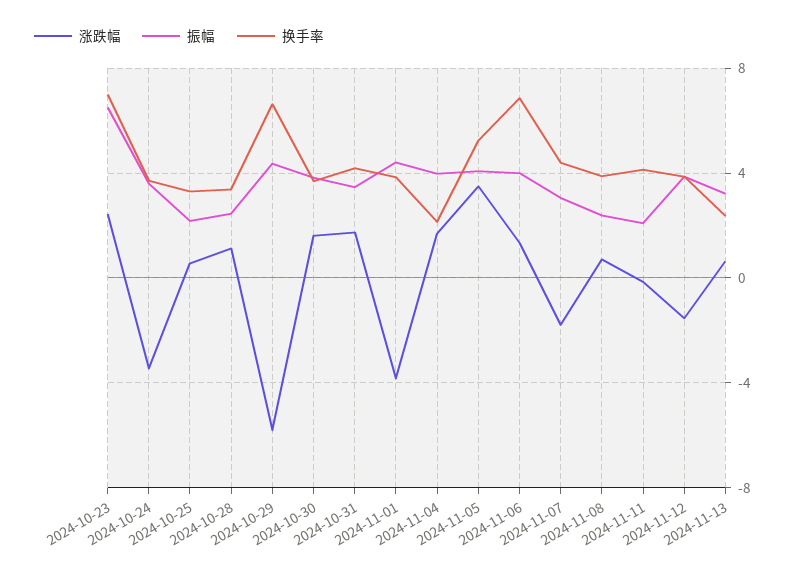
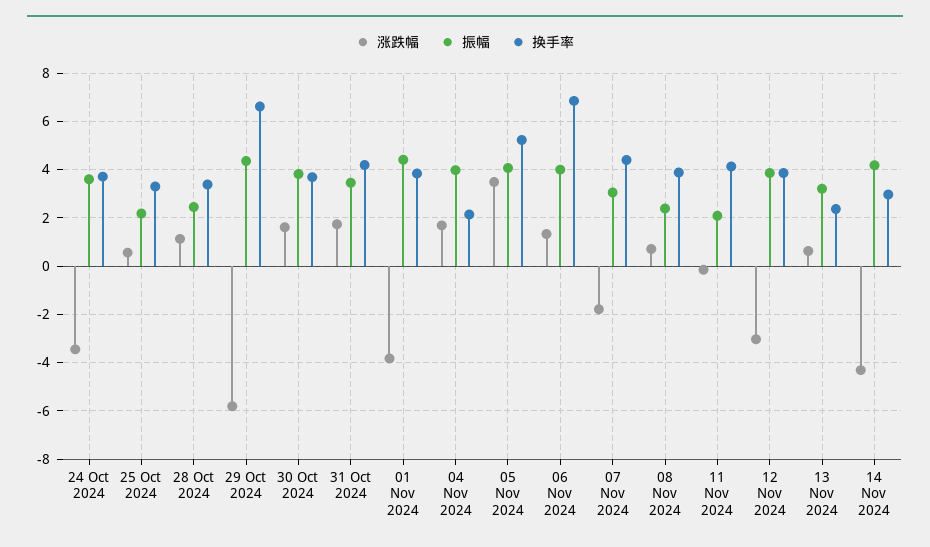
涨跌幅, 2024-10-23: 2.5 -> none
振幅, 2024-10-23: 6.5 -> none
换手率, 2024-10-23: 7 -> none
涨跌幅, 2024-11-12: -1.5 -> -3
涨跌幅, 14 Nov 2024: none -> -4.25
振幅, 14 Nov 2024: none -> 4.25
换手率, 14 Nov 2024: none -> 3

